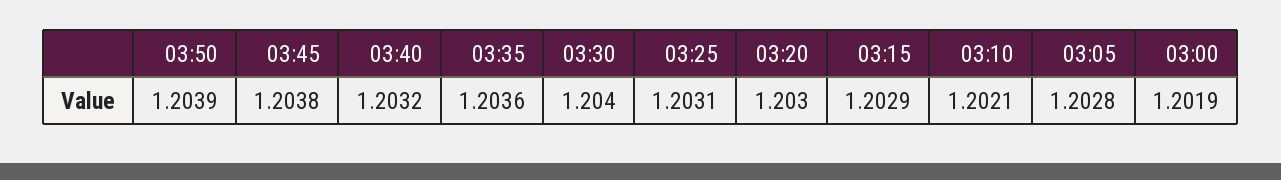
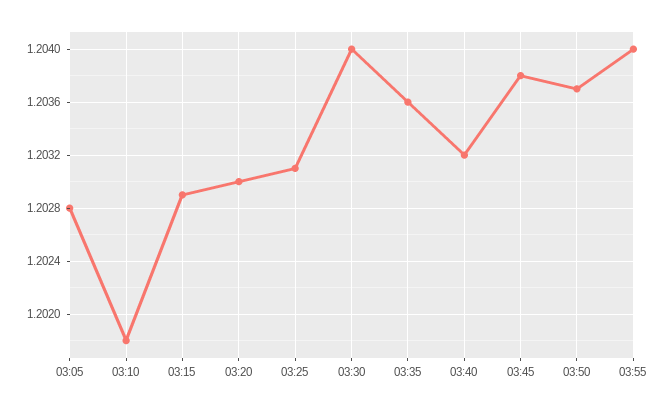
03:50: 1.2039 -> 1.2037
03:10: 1.2021 -> 1.2018
03:00: 1.2019 -> none
03:55: none -> 1.204

